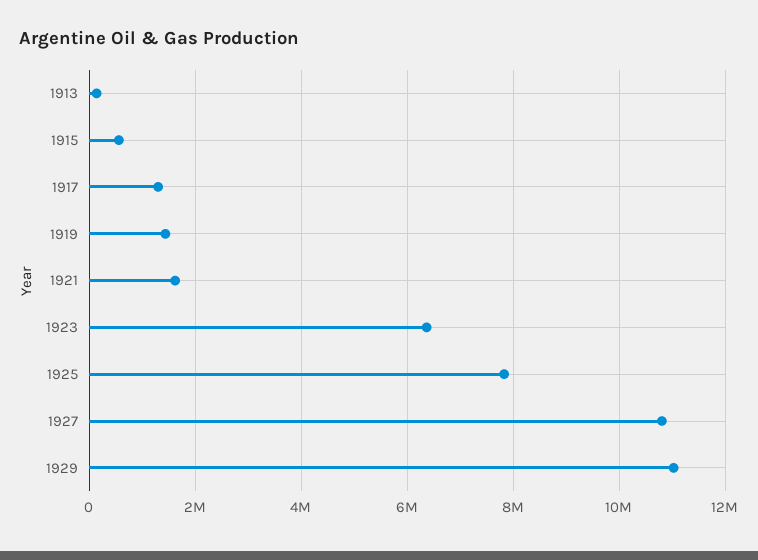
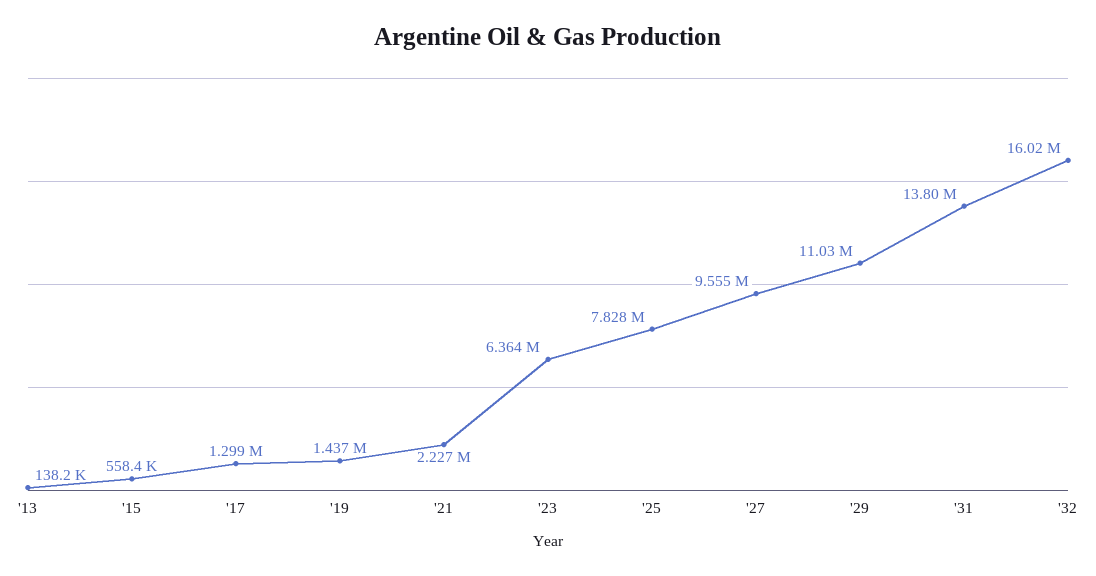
1921: 1600000 -> 2227000
1927: 10800000 -> 9555000
'31: none -> 13800000
'32: none -> 16020000

